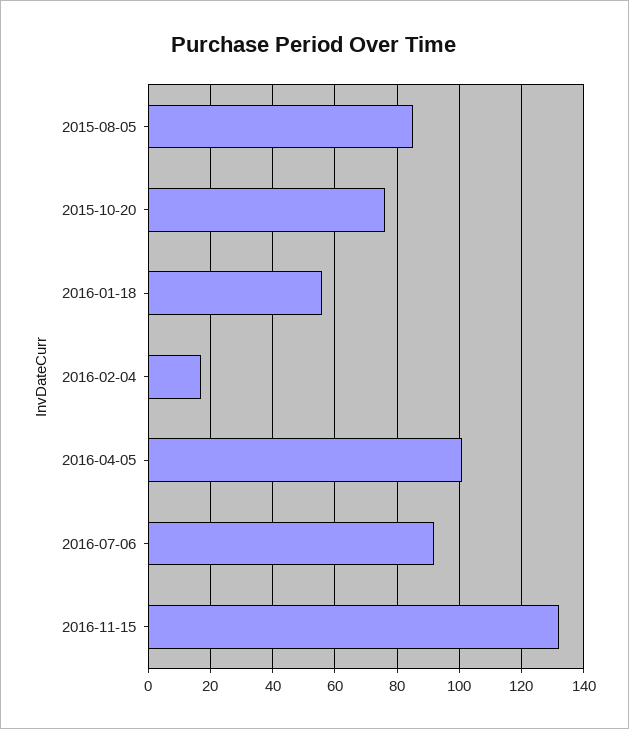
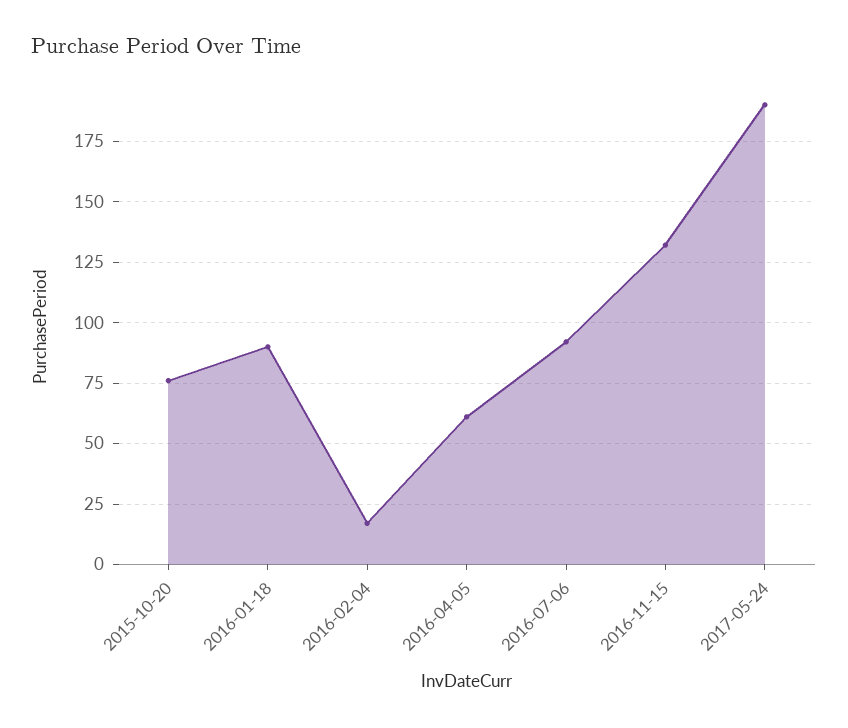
2015-08-05: 85 -> none
2016-01-18: 55 -> 90
2016-04-05: 100 -> 60
2017-05-24: none -> 190

